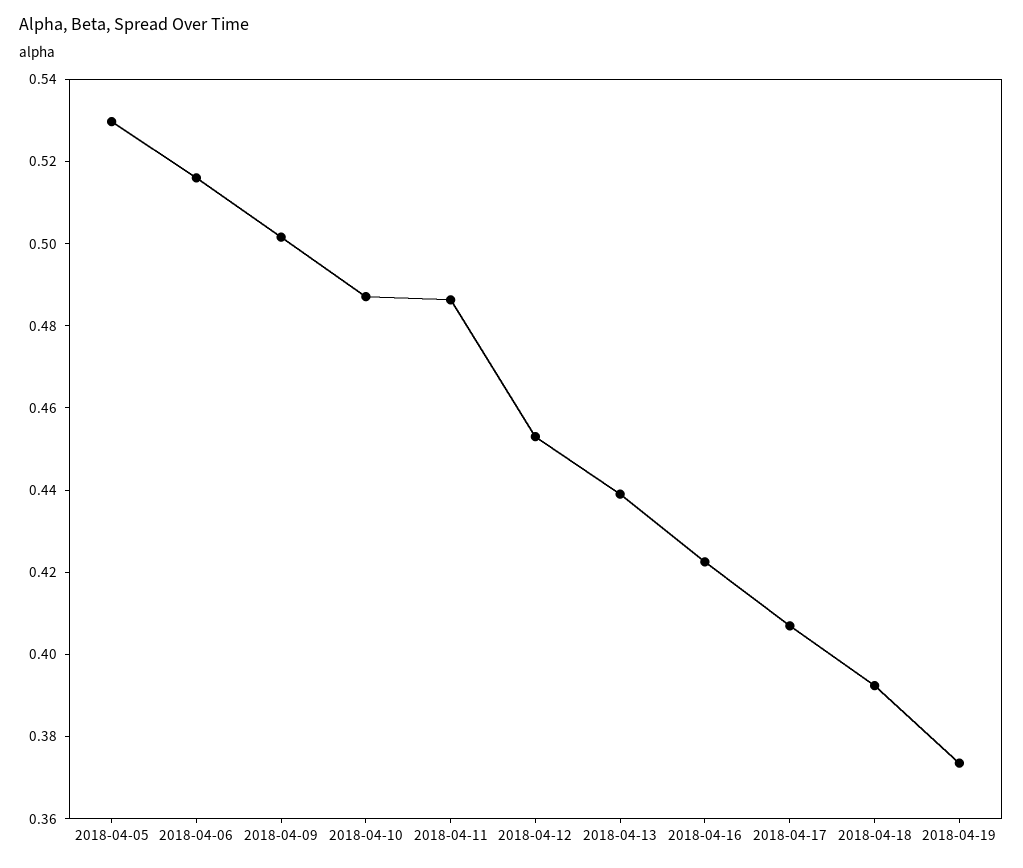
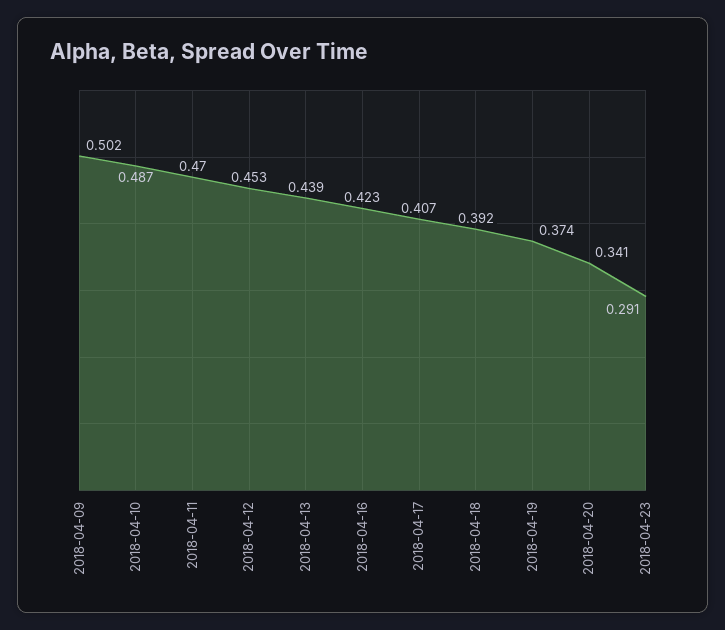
2018-04-05: 0.53 -> none
2018-04-06: 0.515 -> none
2018-04-11: 0.485 -> 0.47
2018-04-20: none -> 0.341
2018-04-23: none -> 0.291

